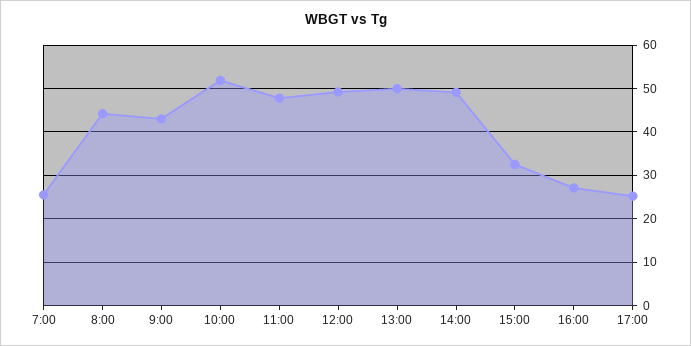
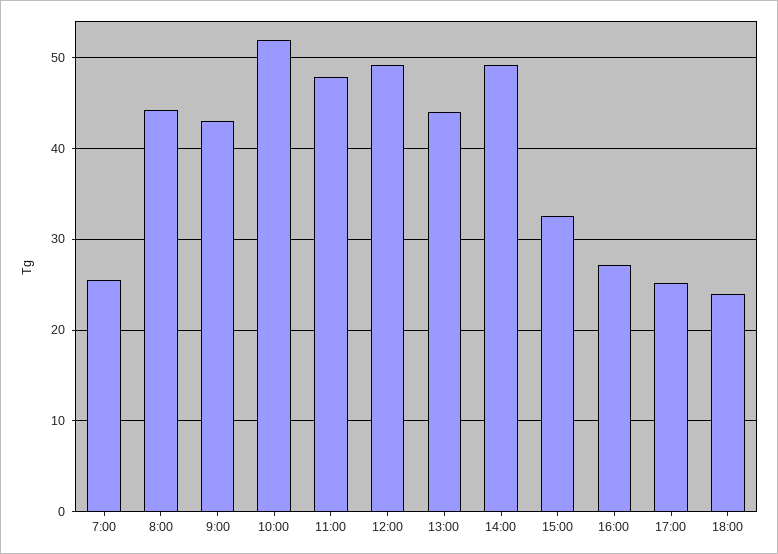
13:00: 50 -> 44
18:00: none -> 24

